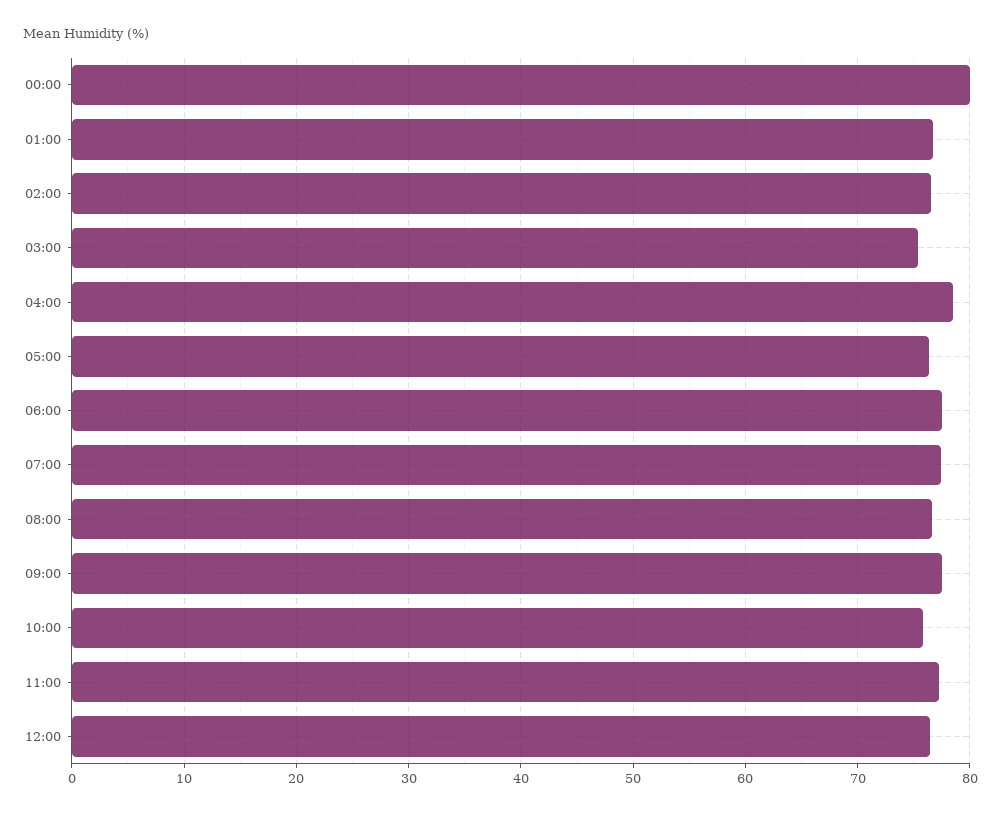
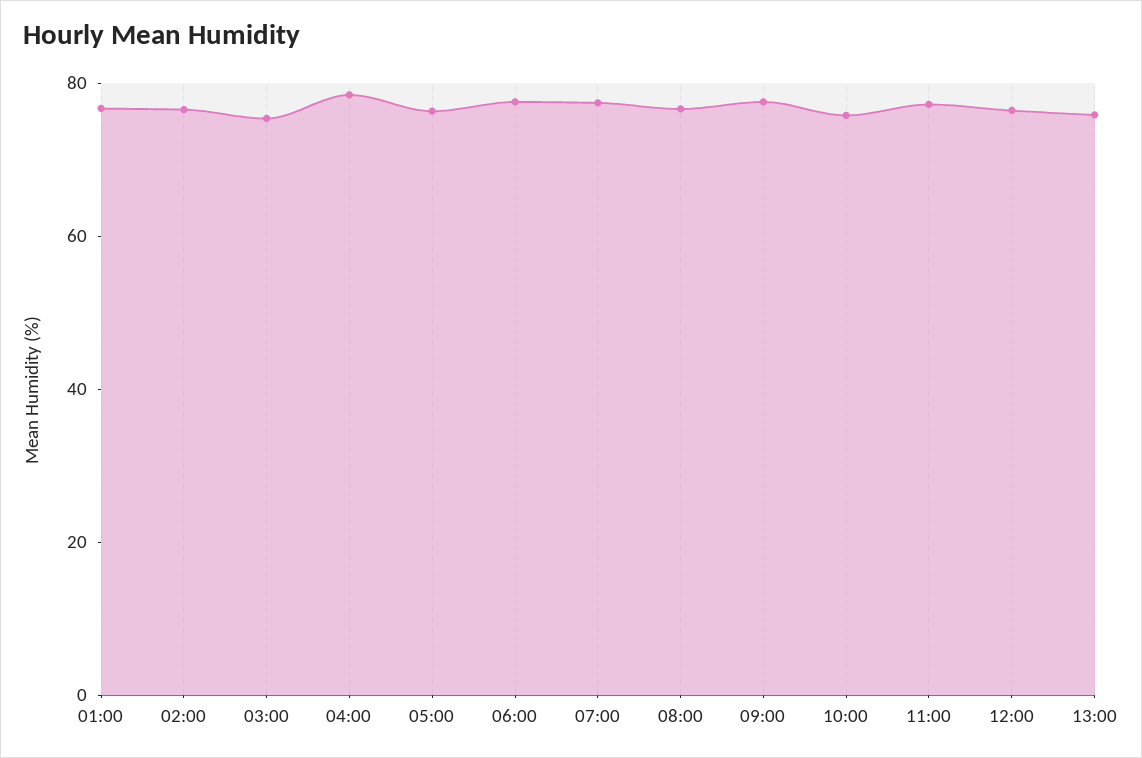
00:00: 80 -> none
13:00: none -> 75

